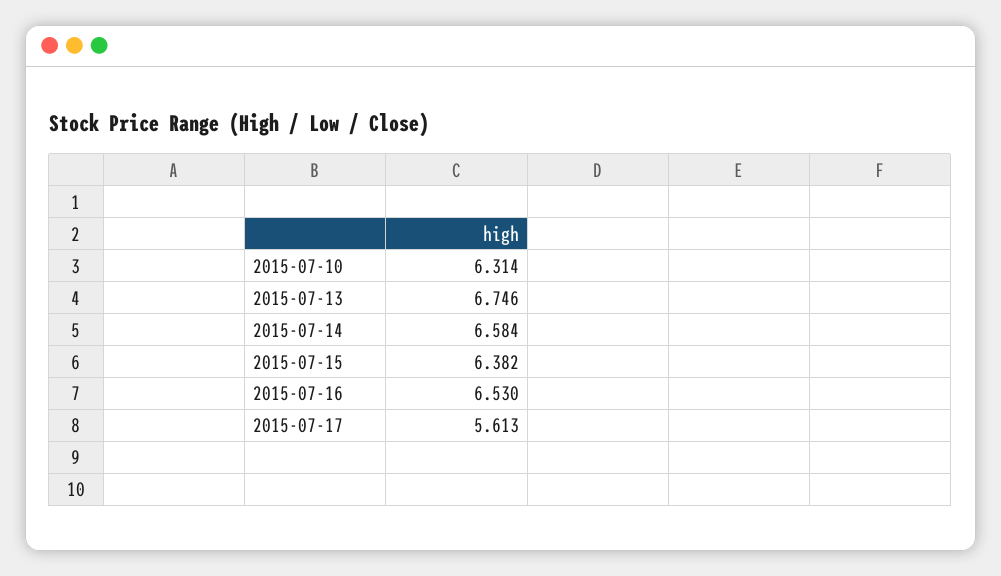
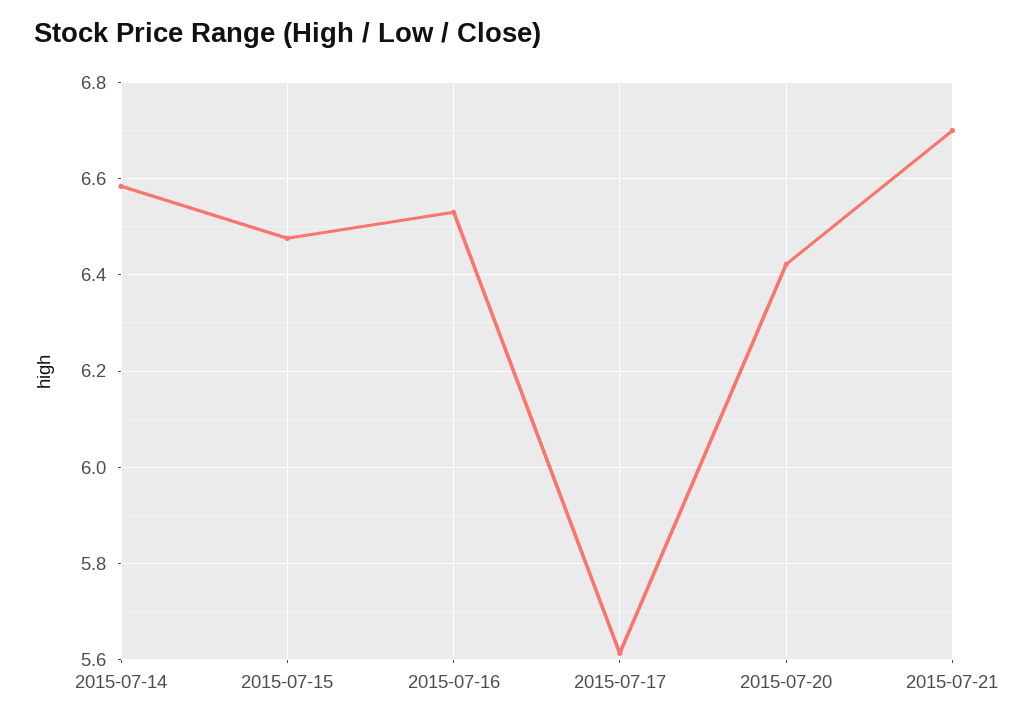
2015-07-10: 6.314 -> none
2015-07-13: 6.746 -> none
2015-07-15: 6.382 -> 6.48
2015-07-20: none -> 6.42
2015-07-21: none -> 6.7

